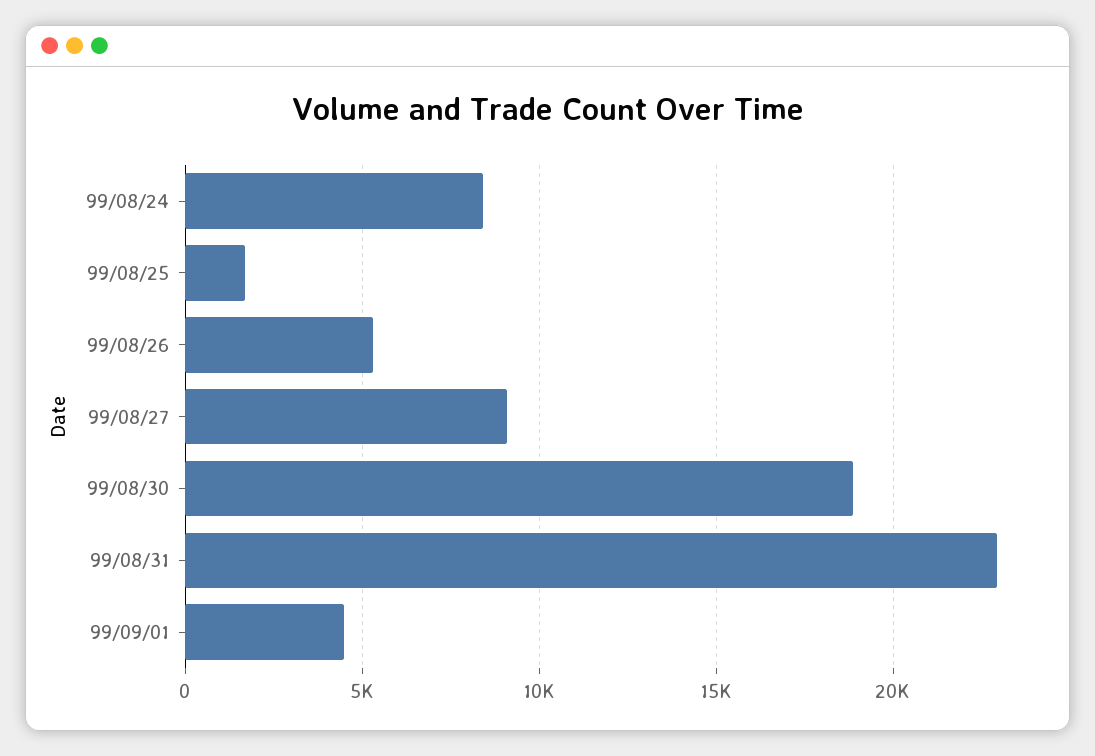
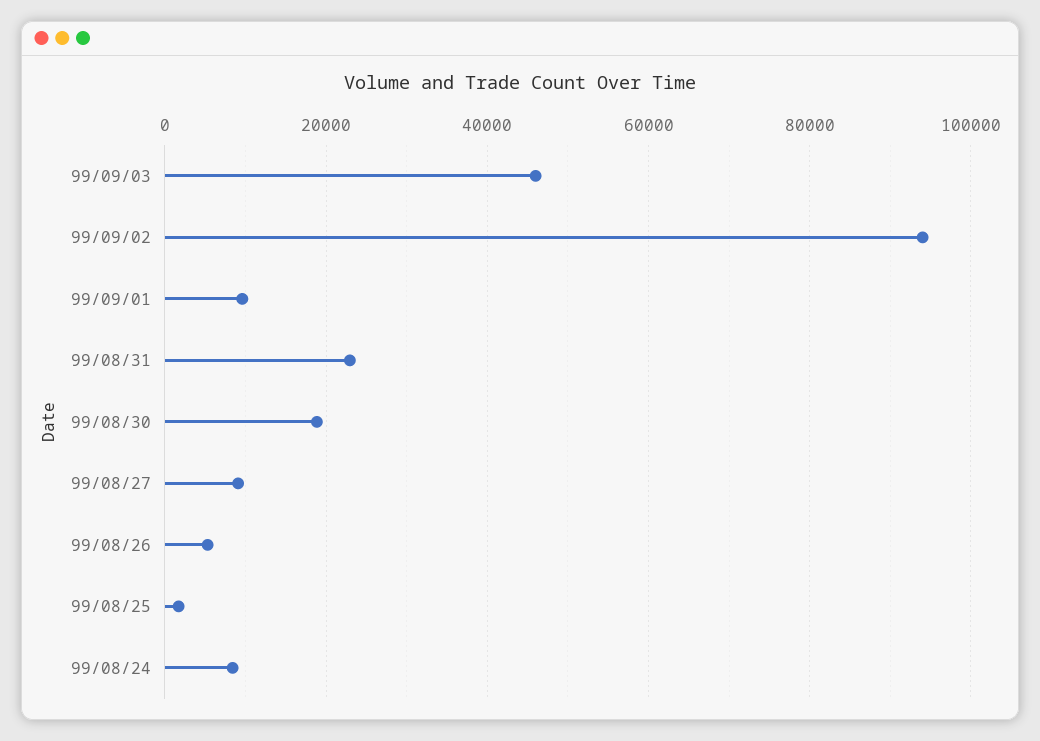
99/09/01: 4500 -> 10000
99/09/03: none -> 46000
99/09/02: none -> 94000

